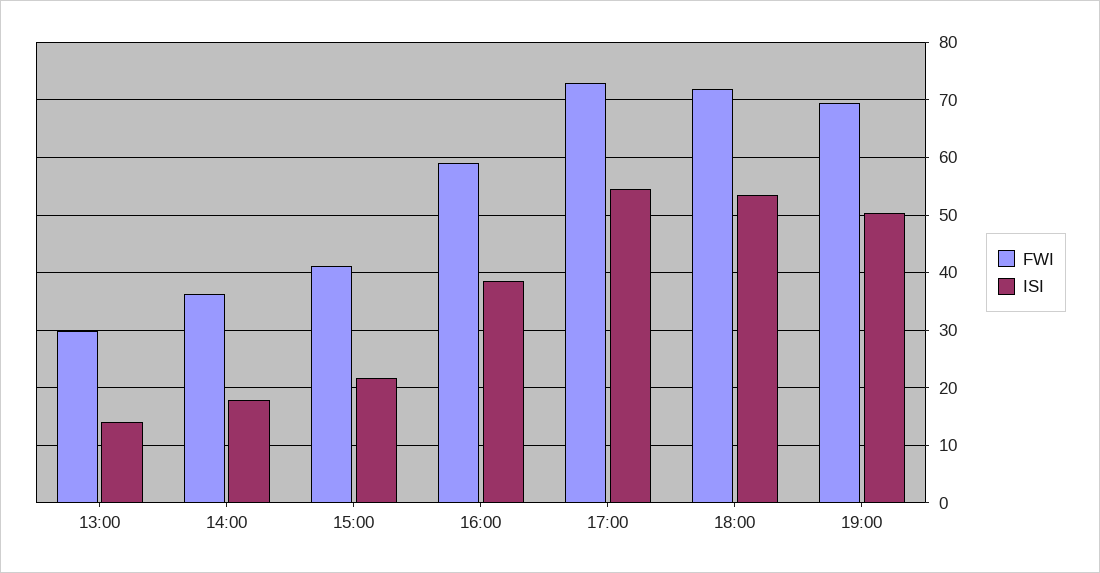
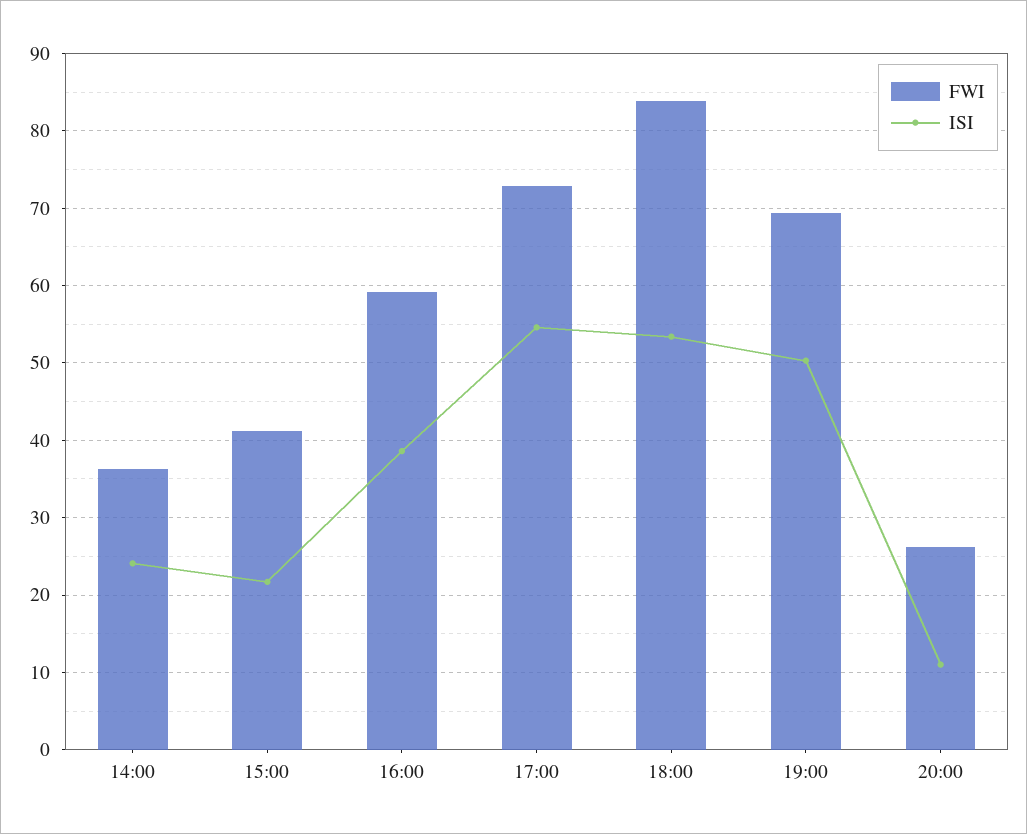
FWI, 13:00: 30 -> none
ISI, 13:00: 14 -> none
ISI, 14:00: 18 -> 24
FWI, 18:00: 72 -> 84
FWI, 20:00: none -> 26
ISI, 20:00: none -> 11

